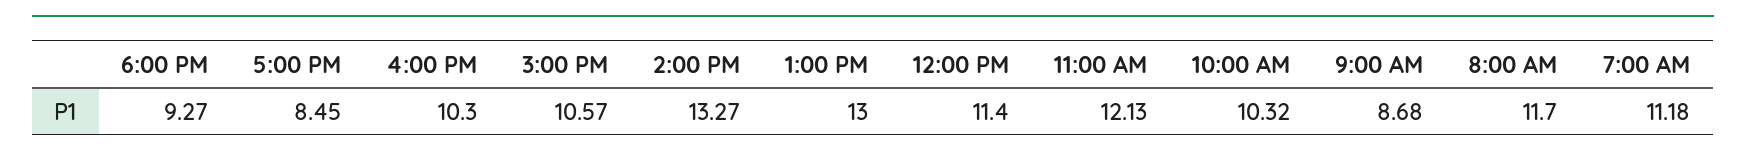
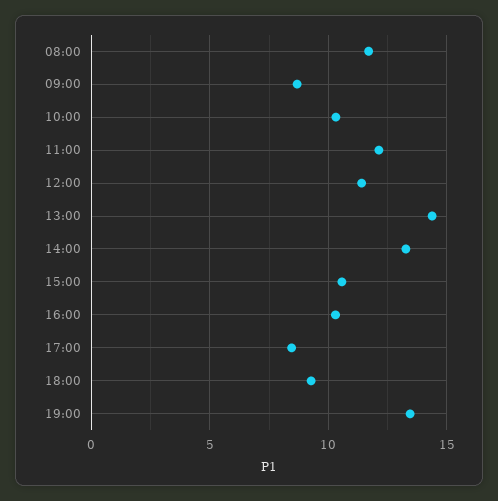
1:00 PM: 13 -> 14.5
7:00 AM: 11.18 -> none
19:00: none -> 13.5

